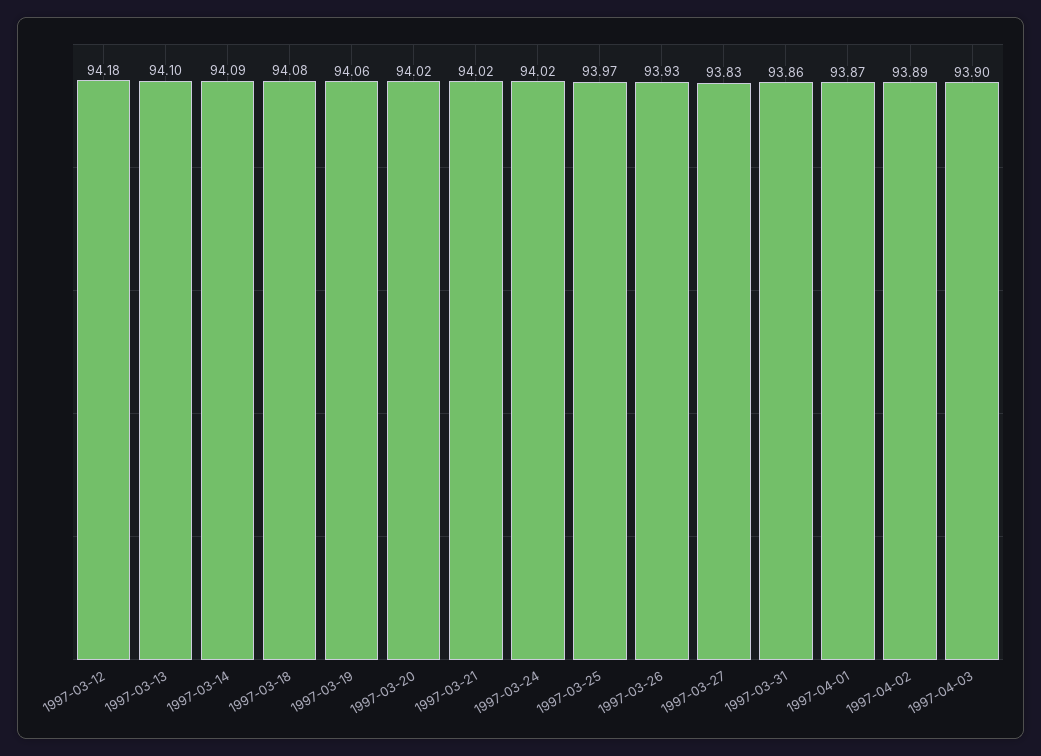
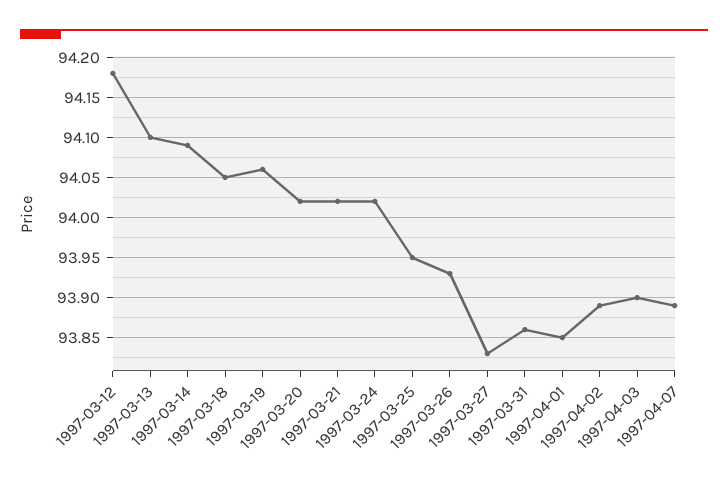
1997-03-18: 94.08 -> 94.05
1997-03-25: 93.97 -> 93.95
1997-04-01: 93.87 -> 93.85
1997-04-07: none -> 93.89

